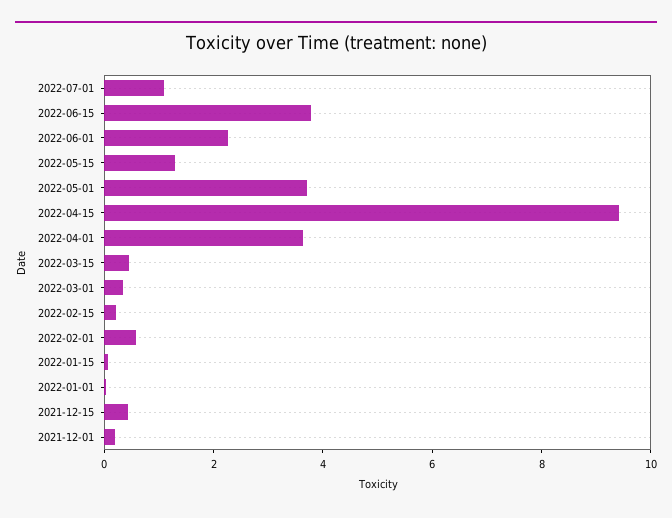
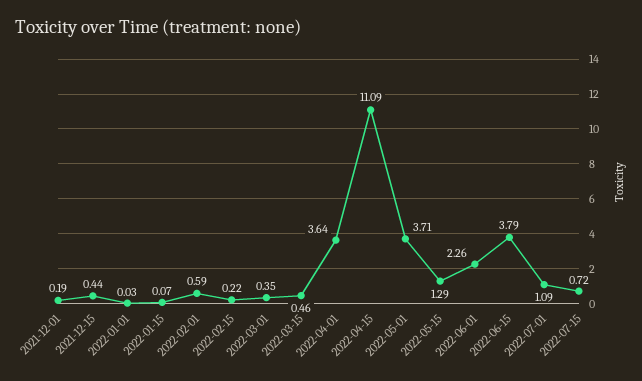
2022-04-15: 9.5 -> 11.09
2022-07-15: none -> 0.72

